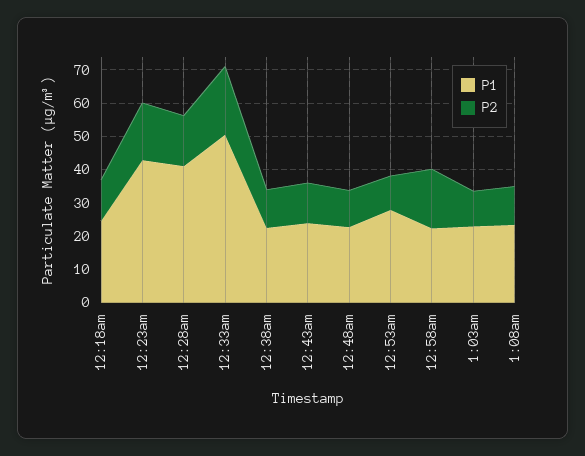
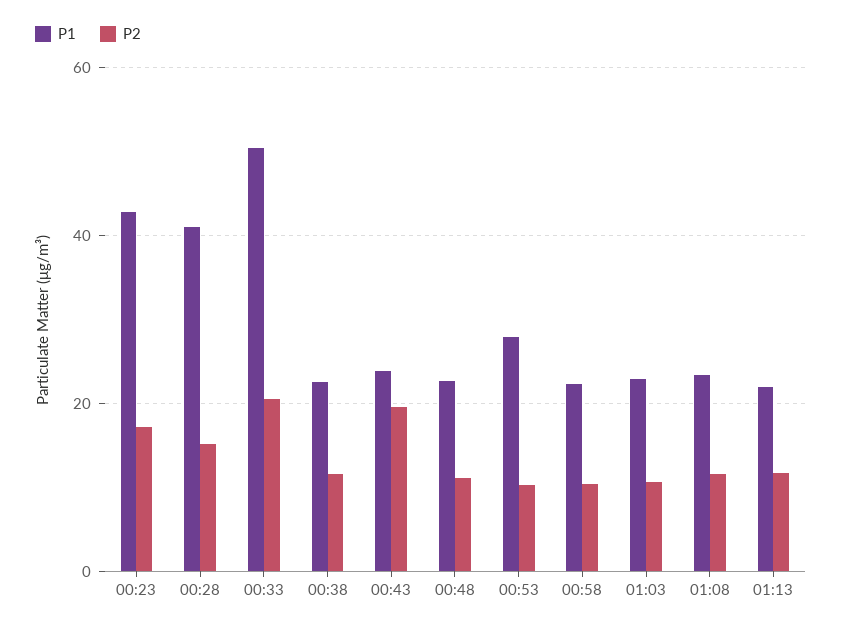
P1, 12:18am: 25 -> none
P2, 12:18am: 12.5 -> none
P2, 12:43am: 12.5 -> 20
P2, 12:58am: 17.5 -> 10
P1, 01:13: none -> 22
P2, 01:13: none -> 12

